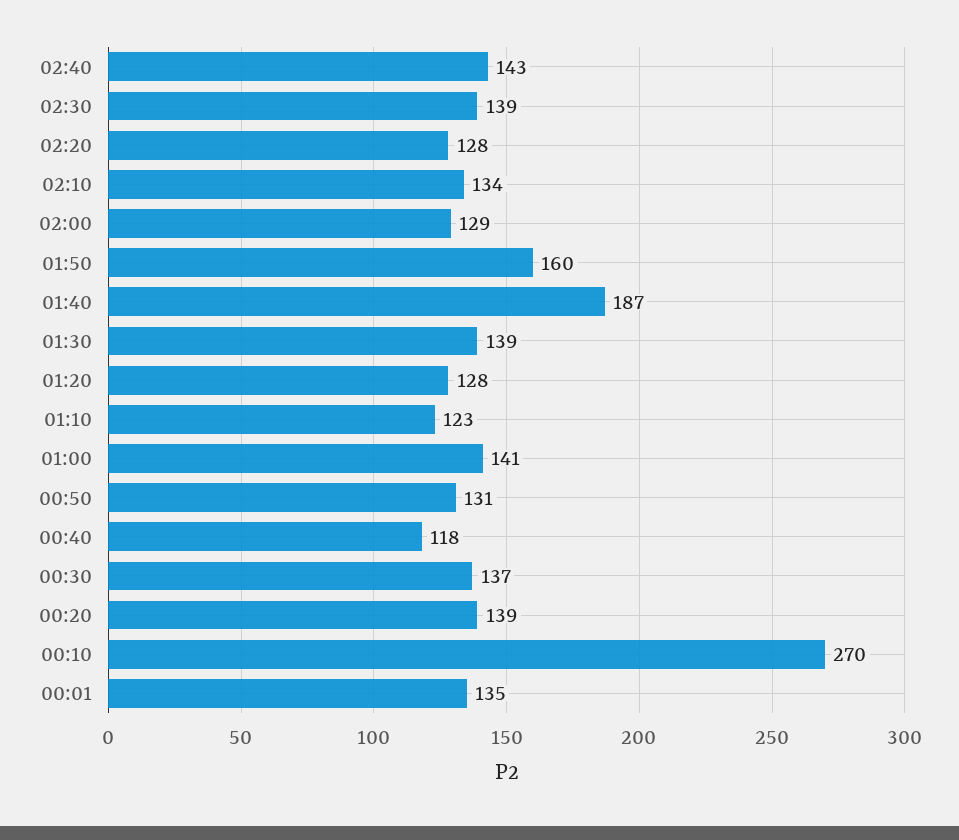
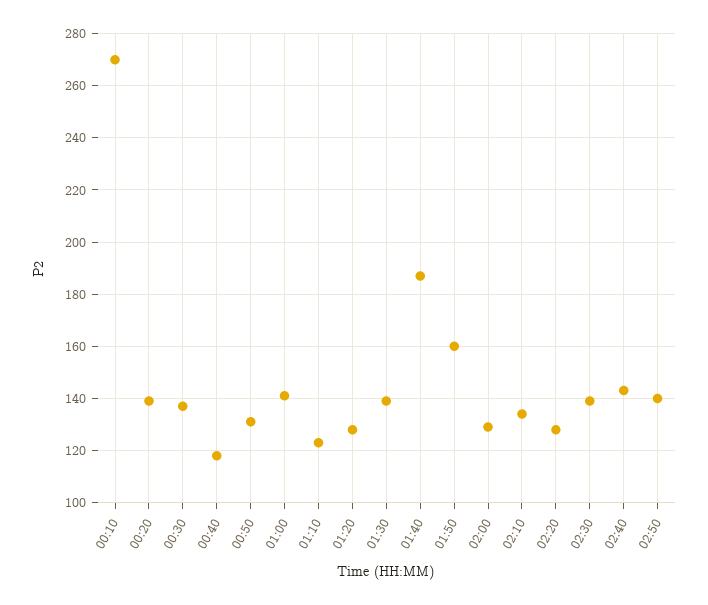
00:01: 135 -> none
02:50: none -> 140

